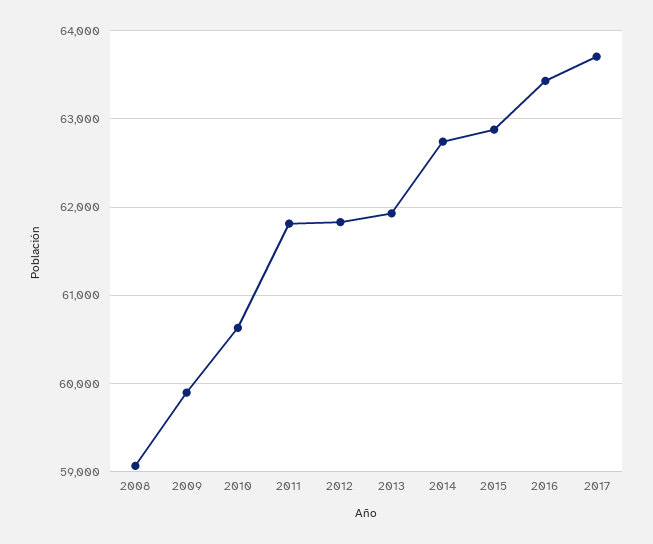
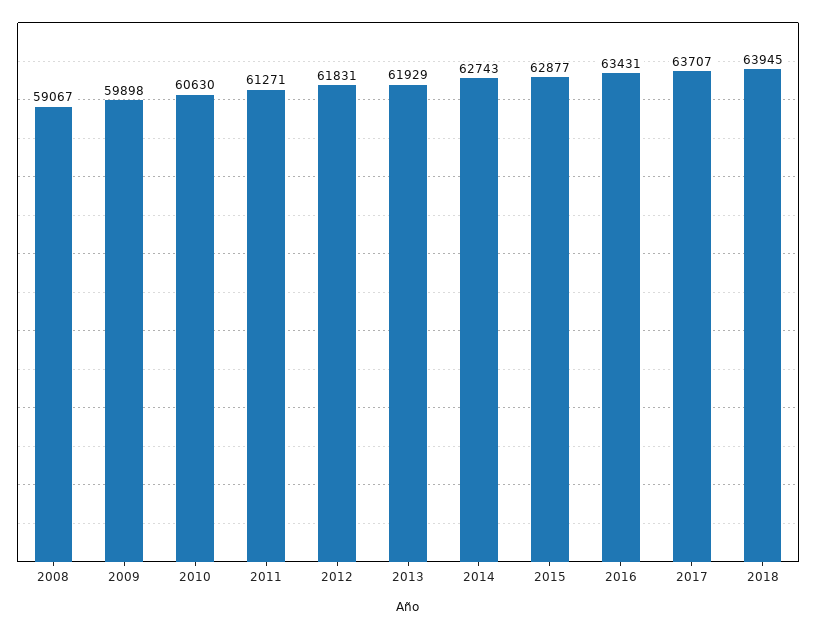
2011: 61800 -> 61271
2018: none -> 63945

